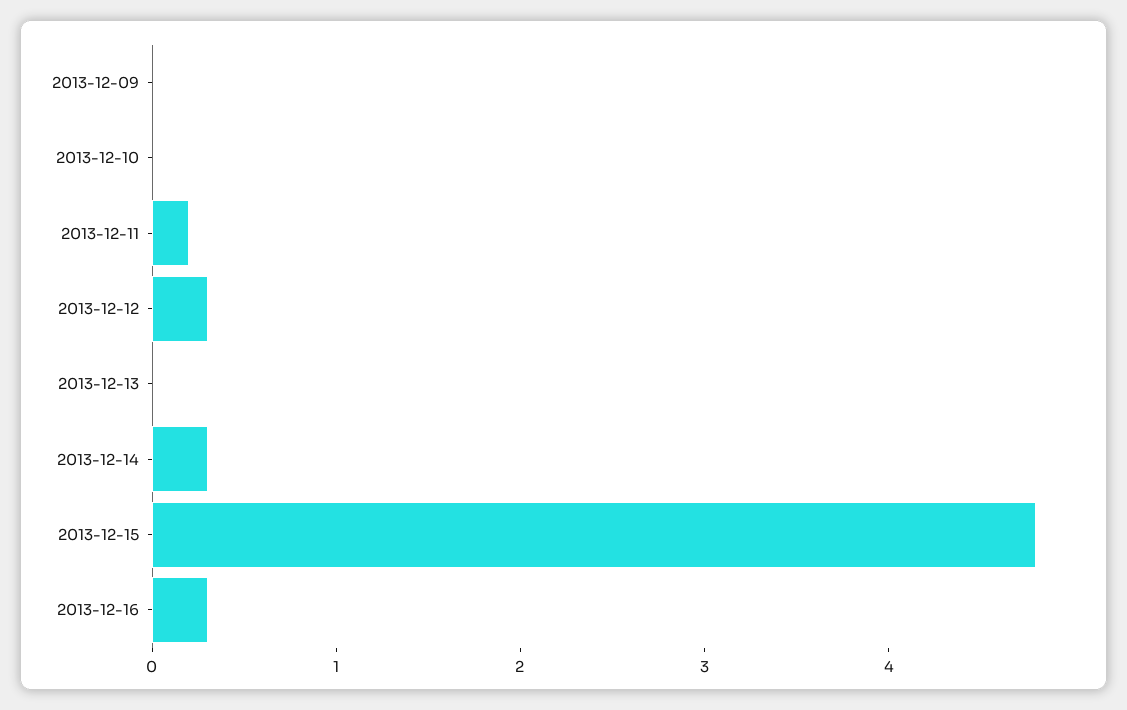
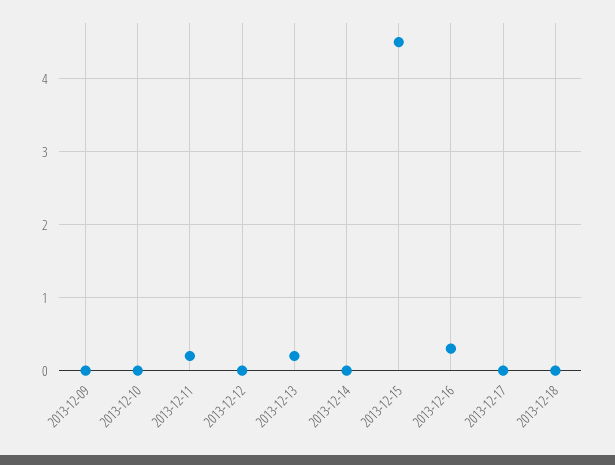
2013-12-12: 0.3 -> 0
2013-12-13: 0 -> 0.2
2013-12-14: 0.3 -> 0
2013-12-15: 4.8 -> 4.5
2013-12-17: none -> 0
2013-12-18: none -> 0

